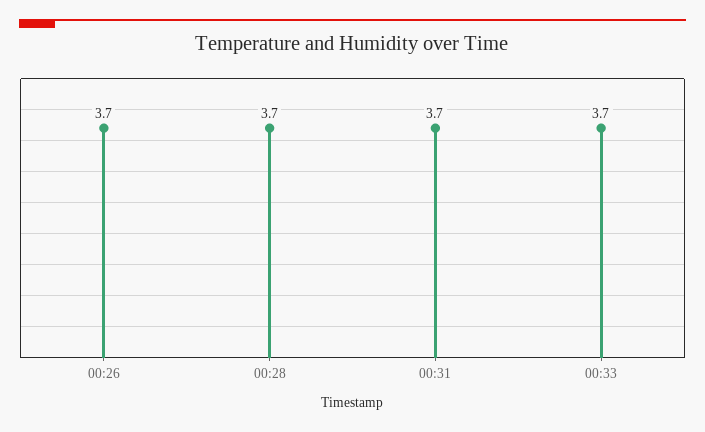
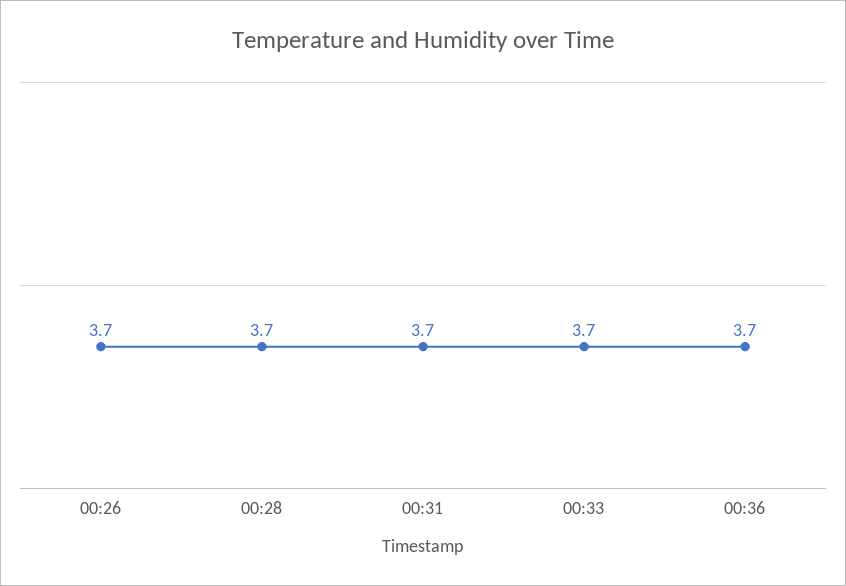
00:36: none -> 3.7

